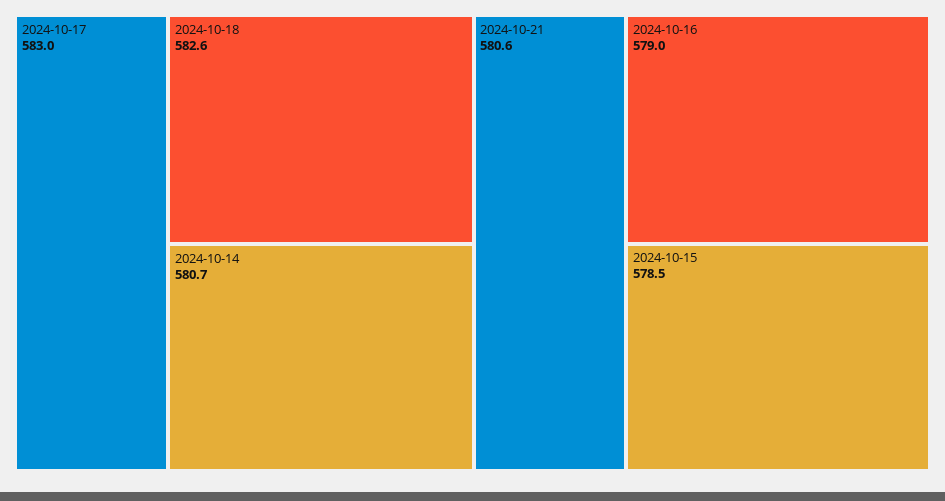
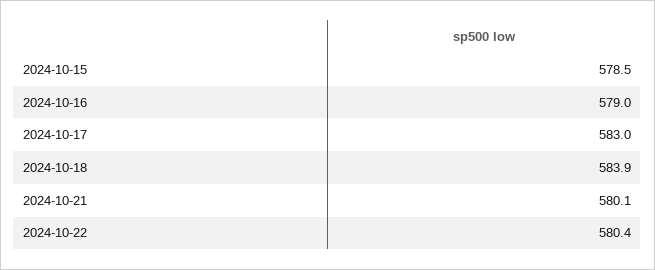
2024-10-18: 582.6 -> 583.9
2024-10-14: 580.7 -> none
2024-10-21: 580.6 -> 580.1
2024-10-22: none -> 580.4

